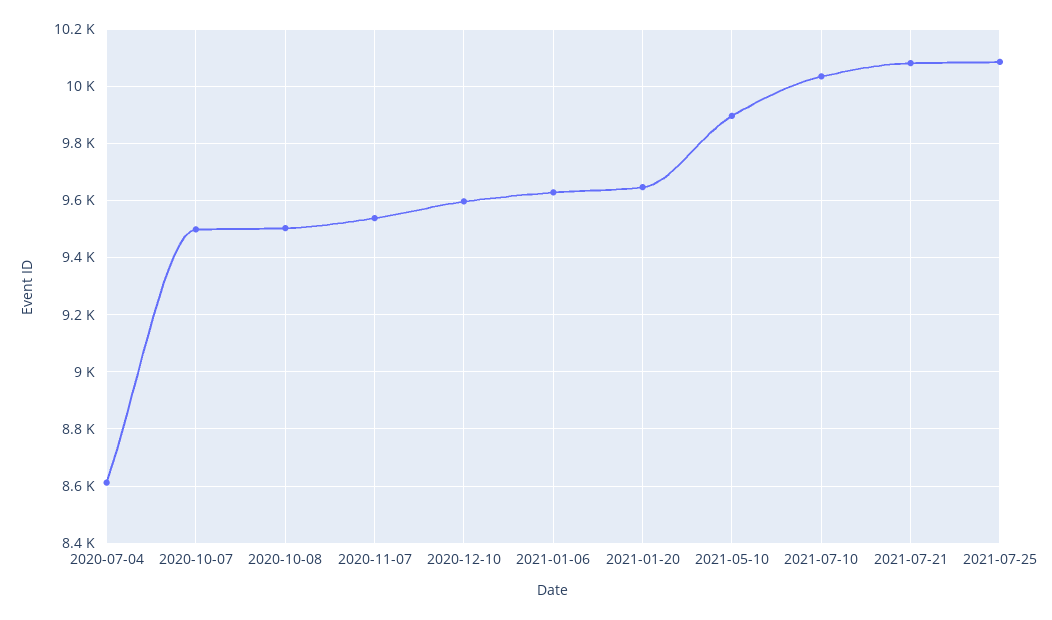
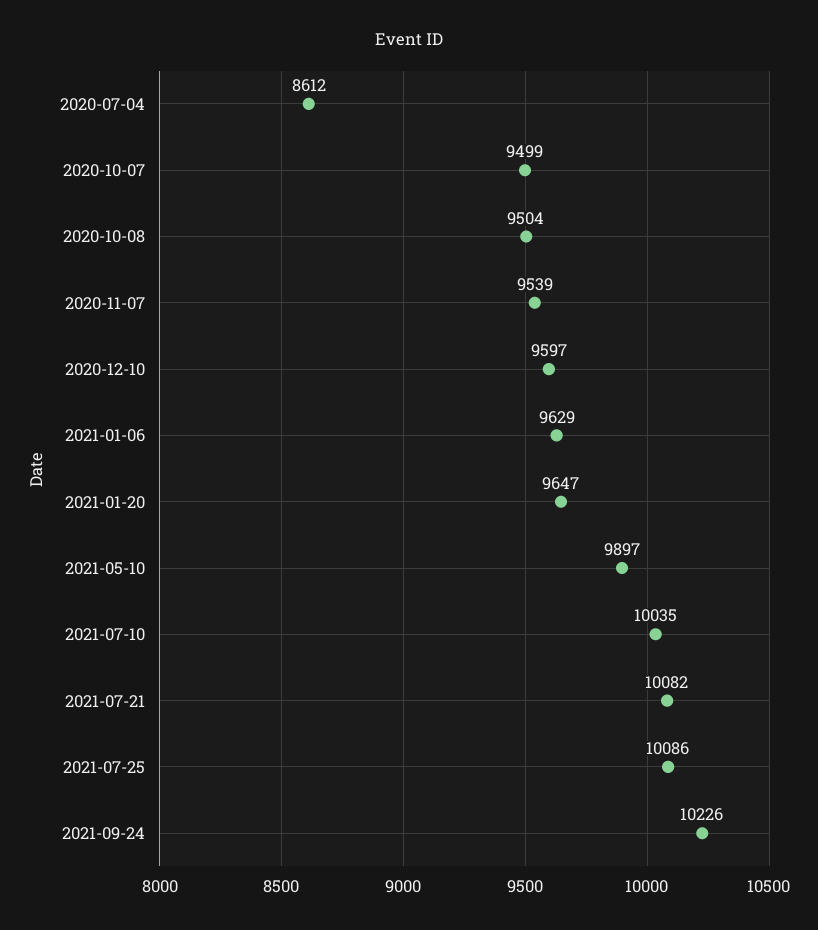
2021-09-24: none -> 10226

